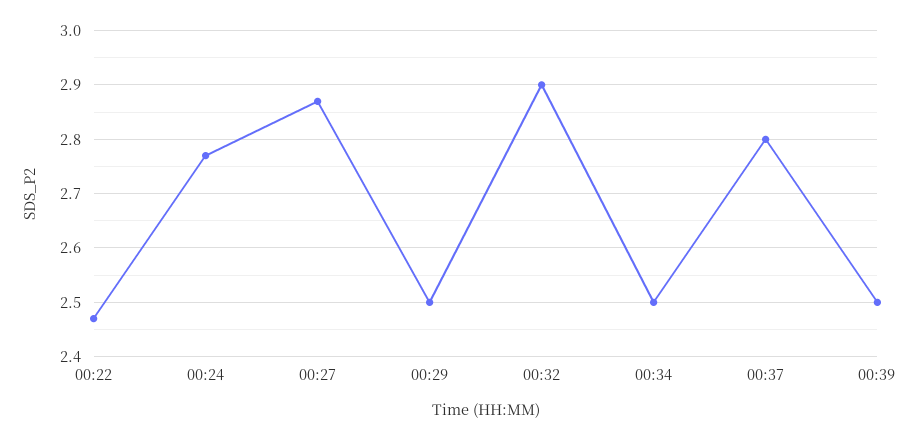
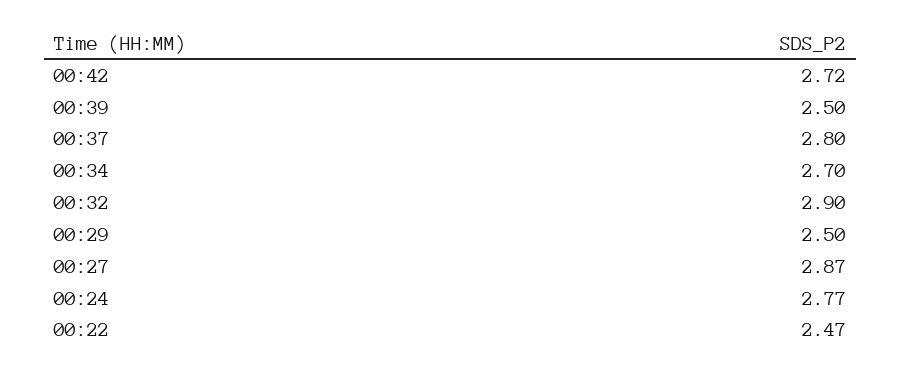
00:34: 2.5 -> 2.7
00:42: none -> 2.72

